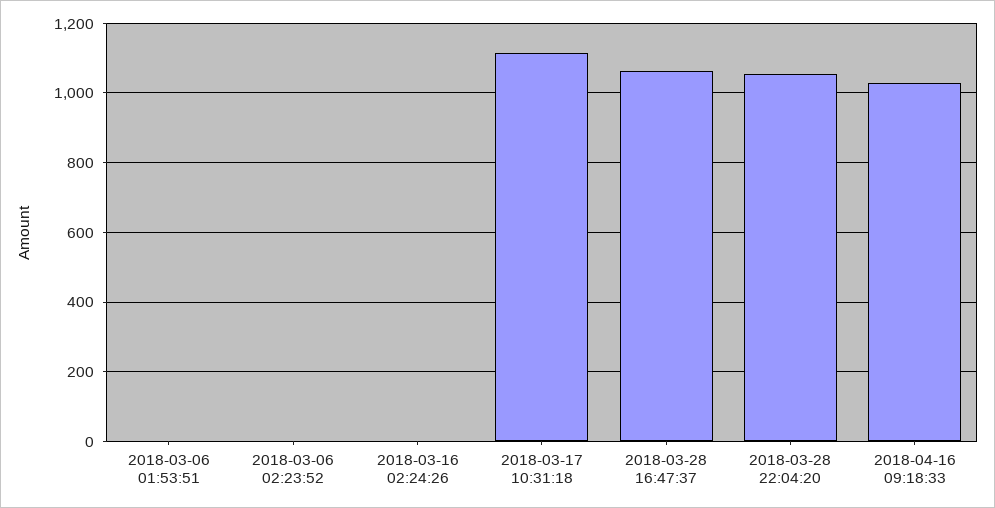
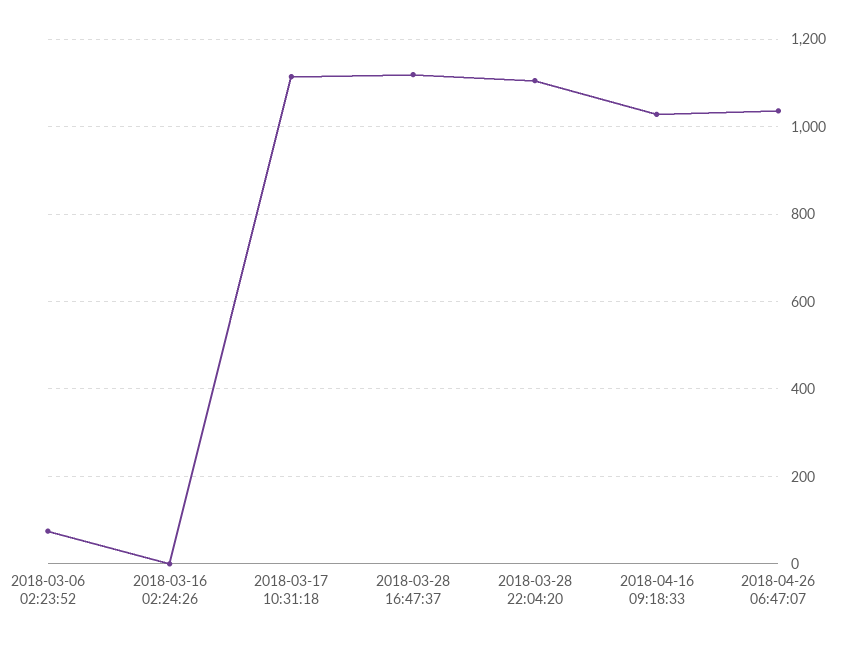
2018-03-06 01:53:51: 0 -> none
2018-03-06 02:23:52: 0 -> 80
2018-03-28 16:47:37: 1060 -> 1120
2018-03-28 22:04:20: 1060 -> 1100
2018-04-26 06:47:07: none -> 1040

